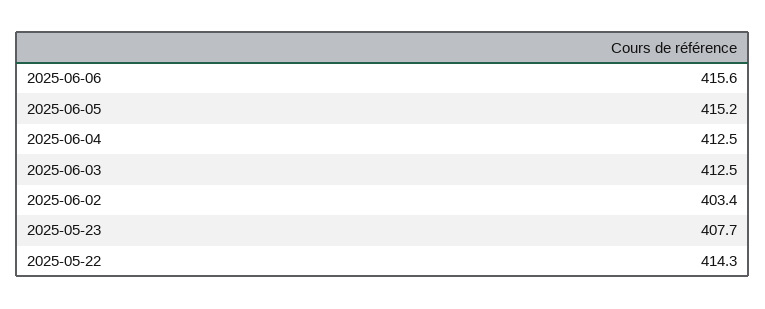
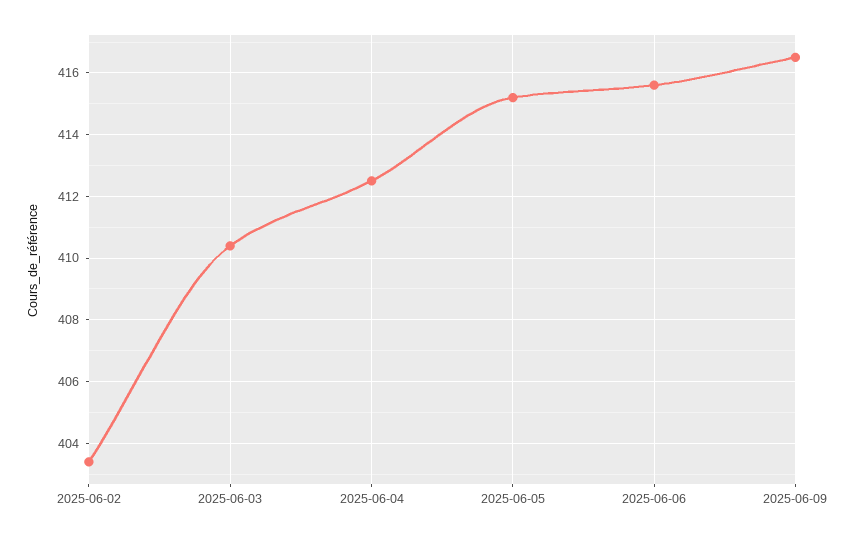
2025-06-03: 412.5 -> 410.5
2025-05-23: 407.7 -> none
2025-05-22: 414.3 -> none
2025-06-09: none -> 416.5

